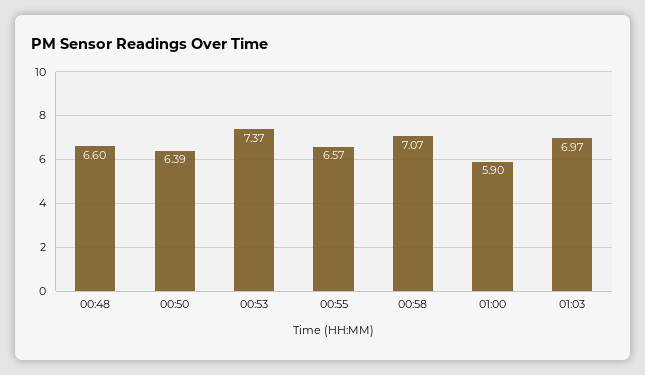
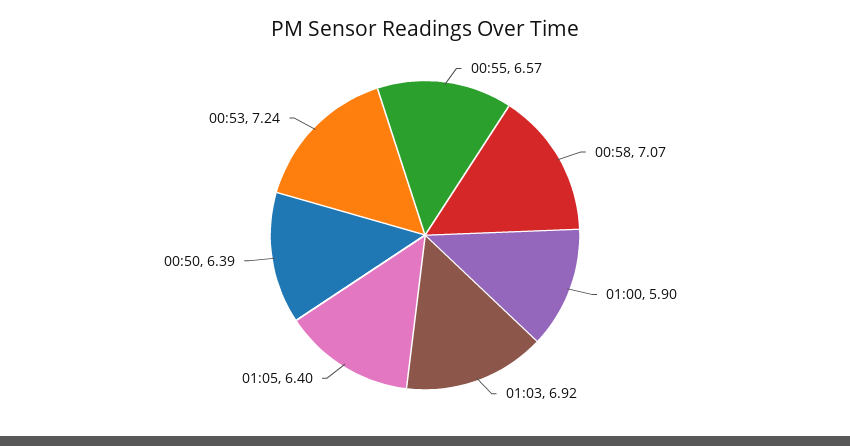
00:48: 6.6 -> none
00:53: 7.37 -> 7.24
01:03: 6.97 -> 6.92
01:05: none -> 6.4

